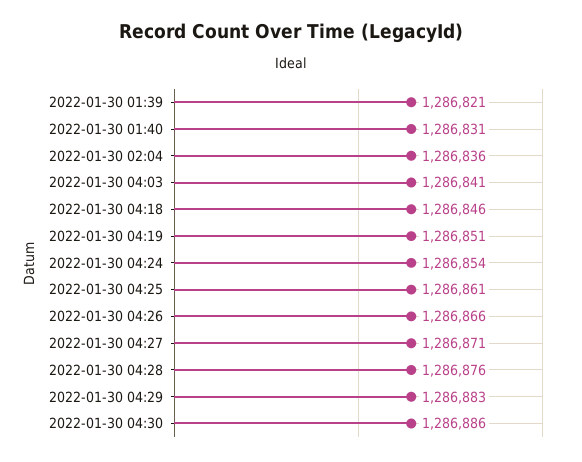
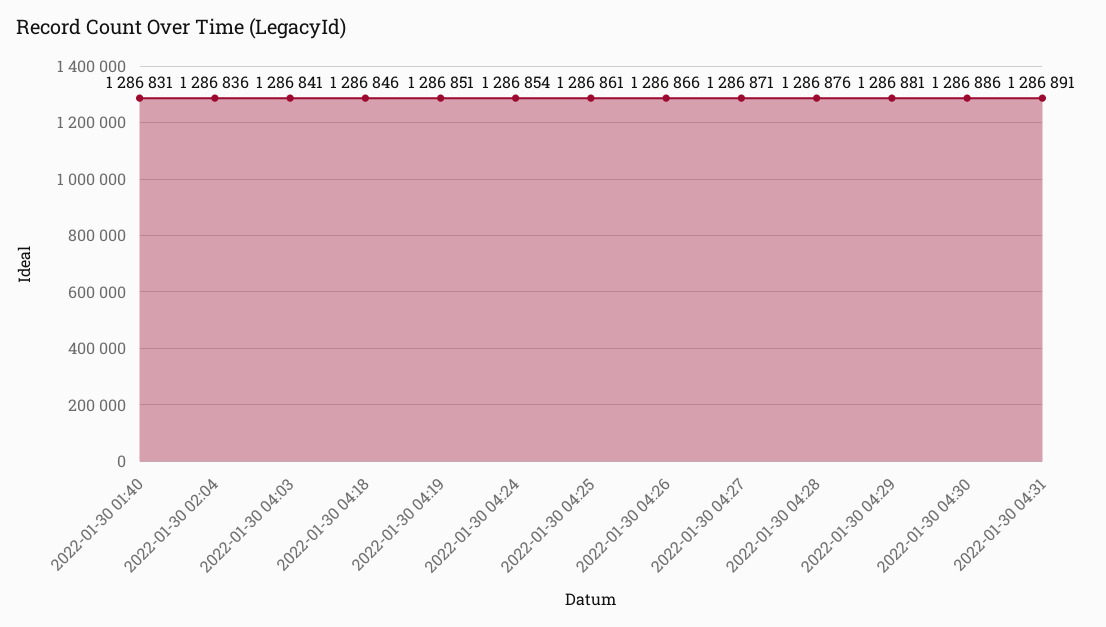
2022-01-30 01:39: 1286821 -> none
2022-01-30 04:29: 1286883 -> 1286881
2022-01-30 04:31: none -> 1286891

